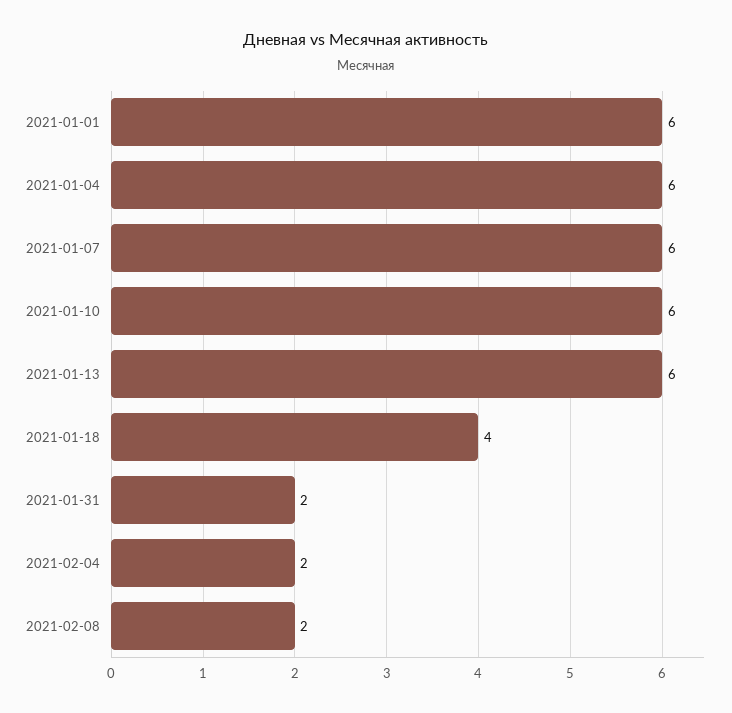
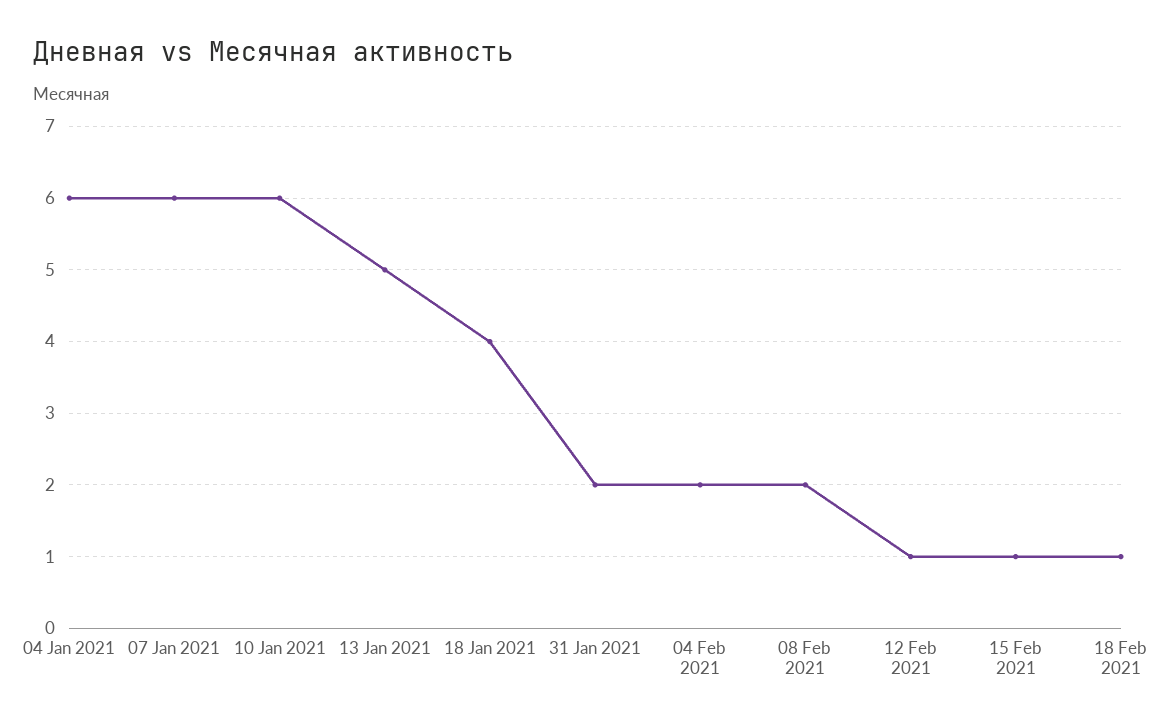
2021-01-01: 6 -> none
2021-01-13: 6 -> 5
12 Feb 2021: none -> 1
15 Feb 2021: none -> 1
18 Feb 2021: none -> 1

